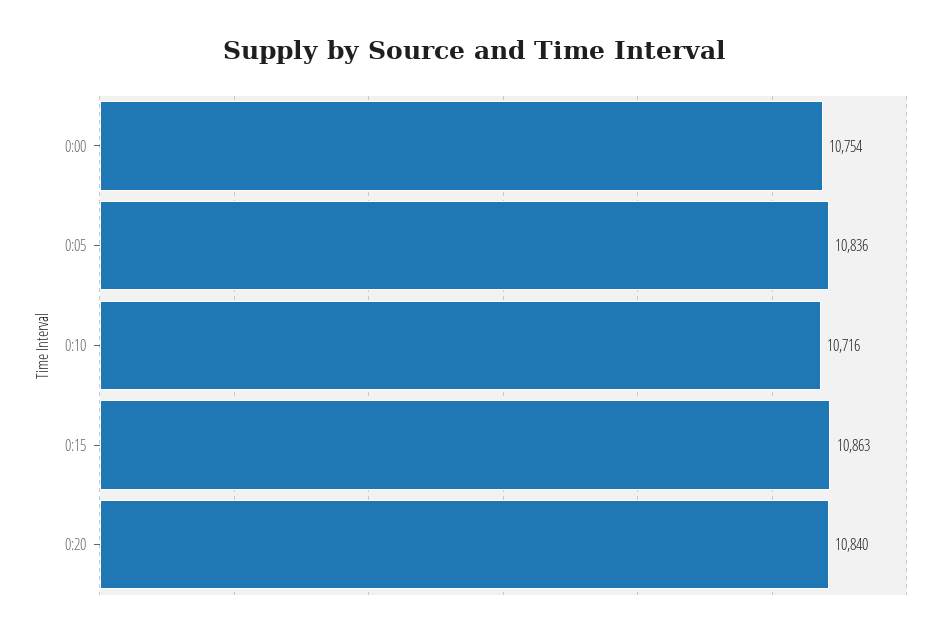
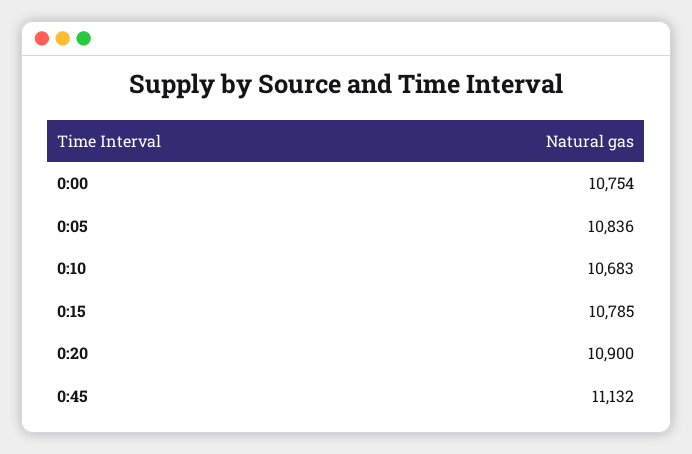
0:10: 10716 -> 10683
0:15: 10863 -> 10785
0:20: 10840 -> 10900
0:45: none -> 11132

